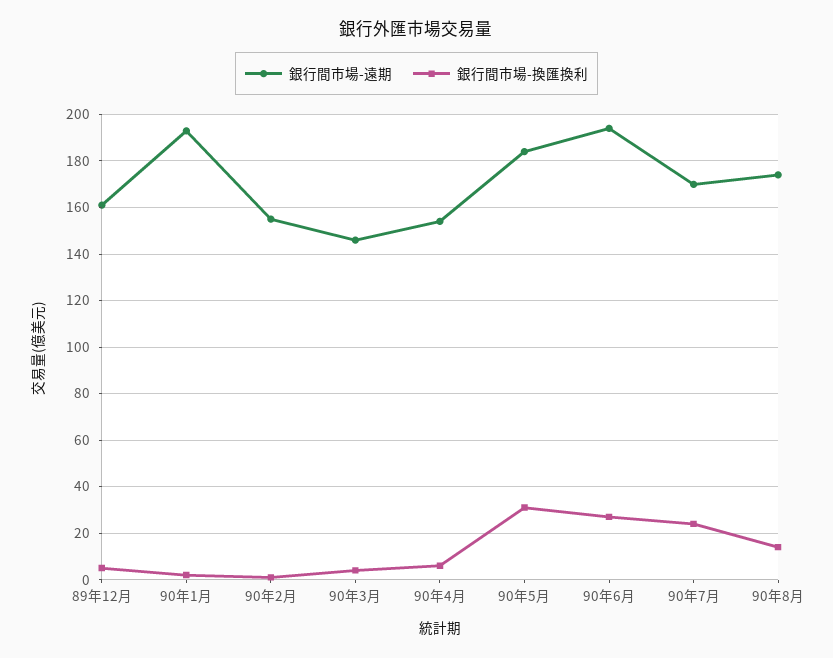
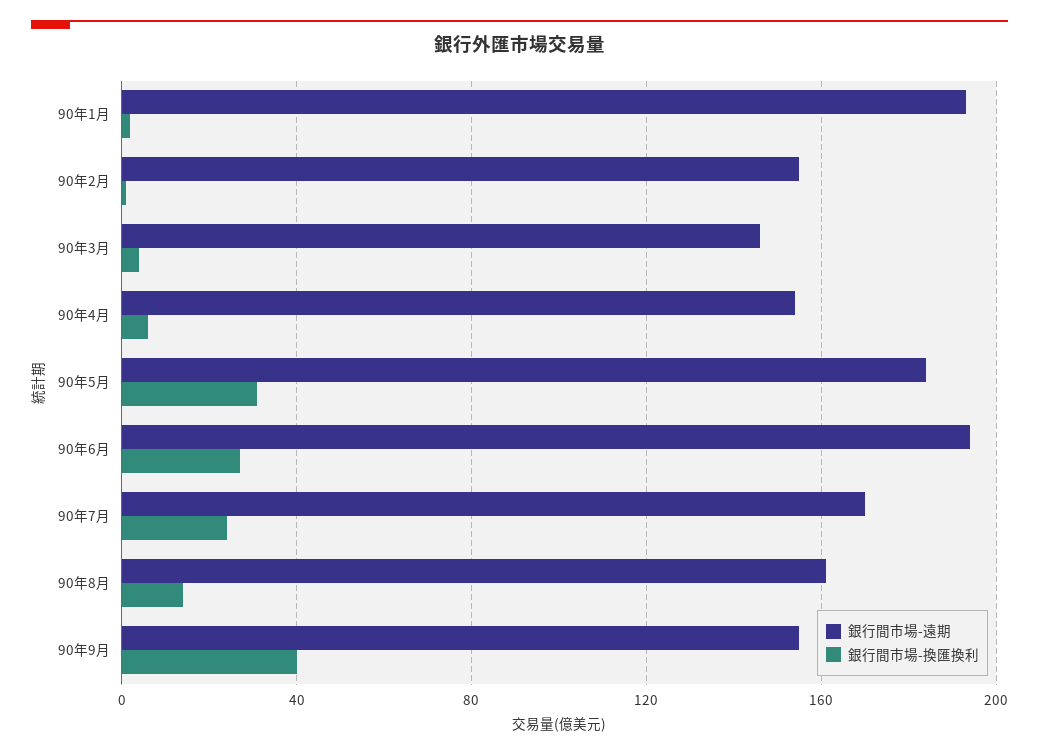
銀行間市場-遠期, 89年12月: 160 -> none
銀行間市場-換匯換利, 89年12月: 5 -> none
銀行間市場-遠期, 90年8月: 175 -> 160
銀行間市場-遠期, 90年9月: none -> 155
銀行間市場-換匯換利, 90年9月: none -> 40

